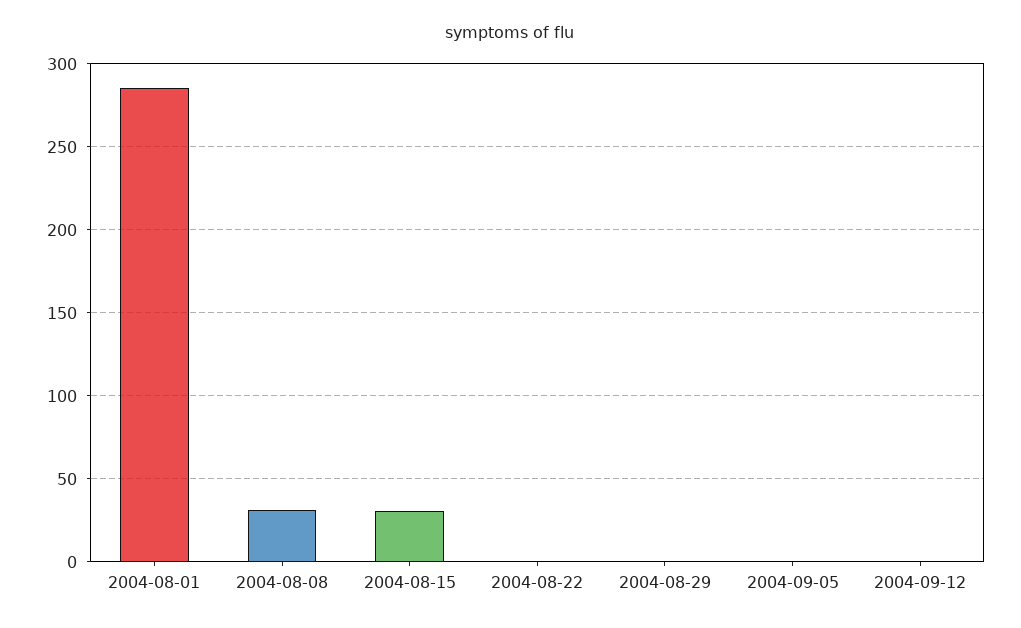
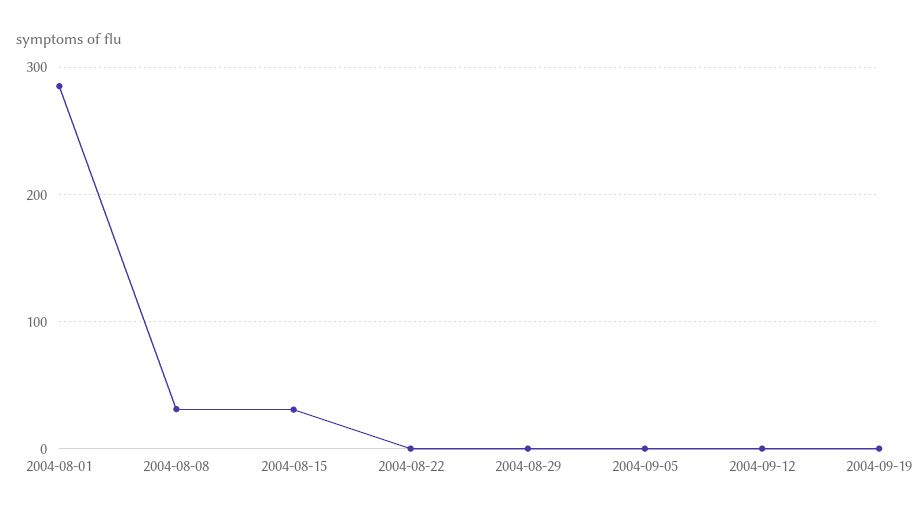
2004-09-19: none -> 0

